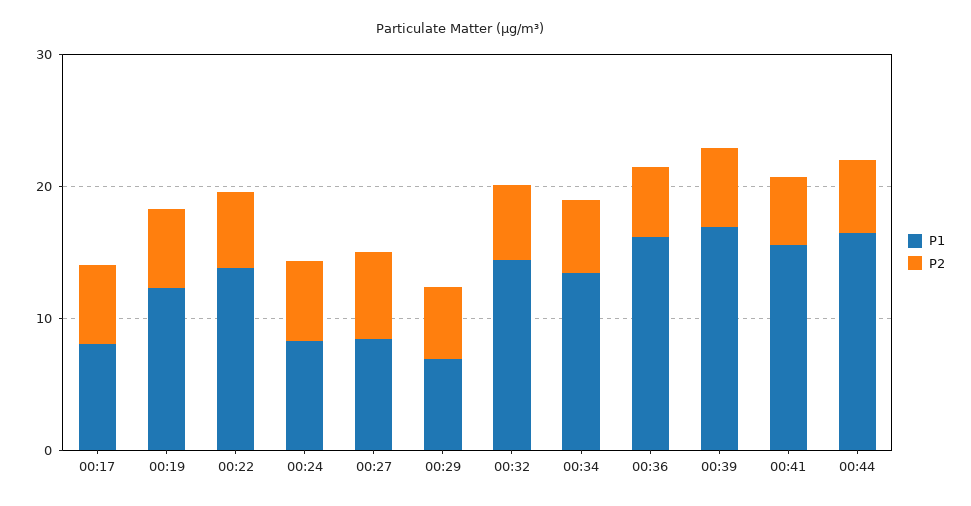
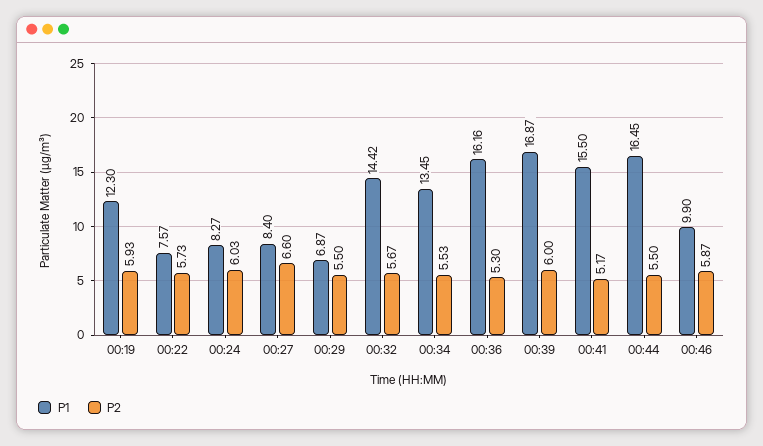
P1, 00:17: 8 -> none
P2, 00:17: 6 -> none
P1, 00:22: 14 -> 7.57
P1, 00:46: none -> 9.9
P2, 00:46: none -> 5.87

